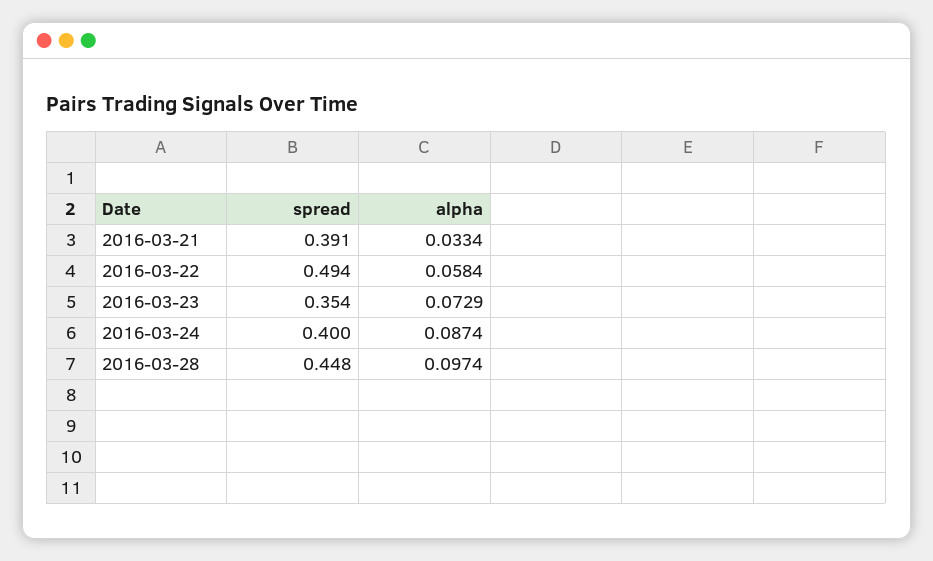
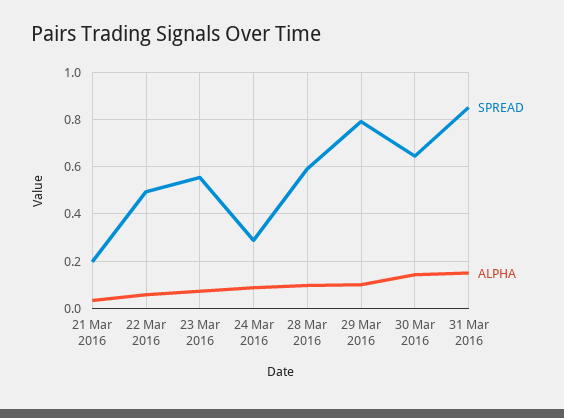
spread, 2016-03-21: 0.391 -> 0.2
spread, 2016-03-23: 0.354 -> 0.55
spread, 2016-03-24: 0.4 -> 0.3
spread, 2016-03-28: 0.448 -> 0.6
spread, 29 Mar 2016: none -> 0.8
alpha, 29 Mar 2016: none -> 0.1
spread, 30 Mar 2016: none -> 0.65
alpha, 30 Mar 2016: none -> 0.15
spread, 31 Mar 2016: none -> 0.85
alpha, 31 Mar 2016: none -> 0.15

